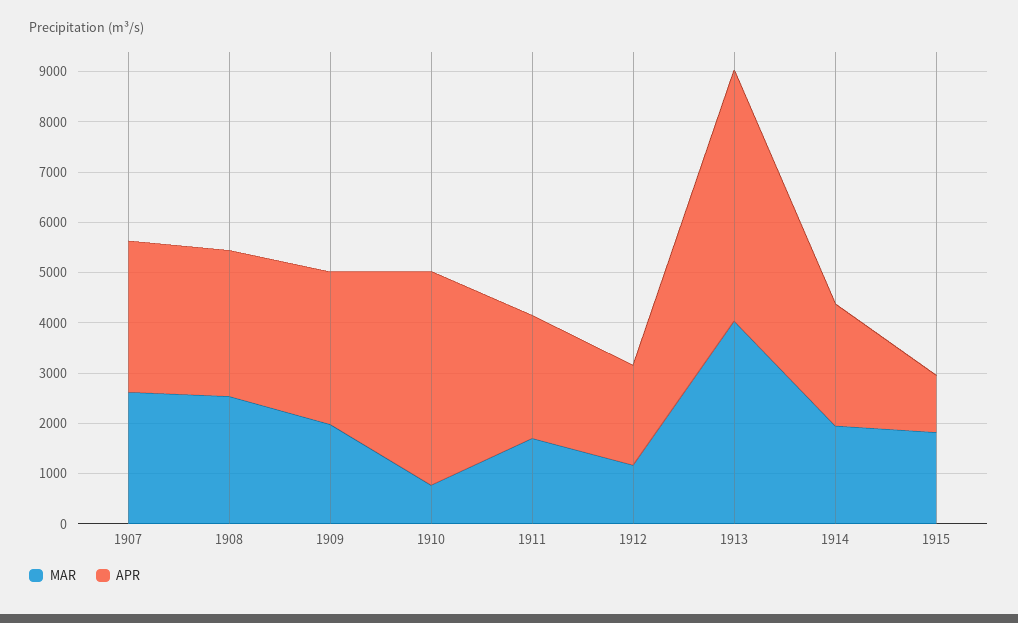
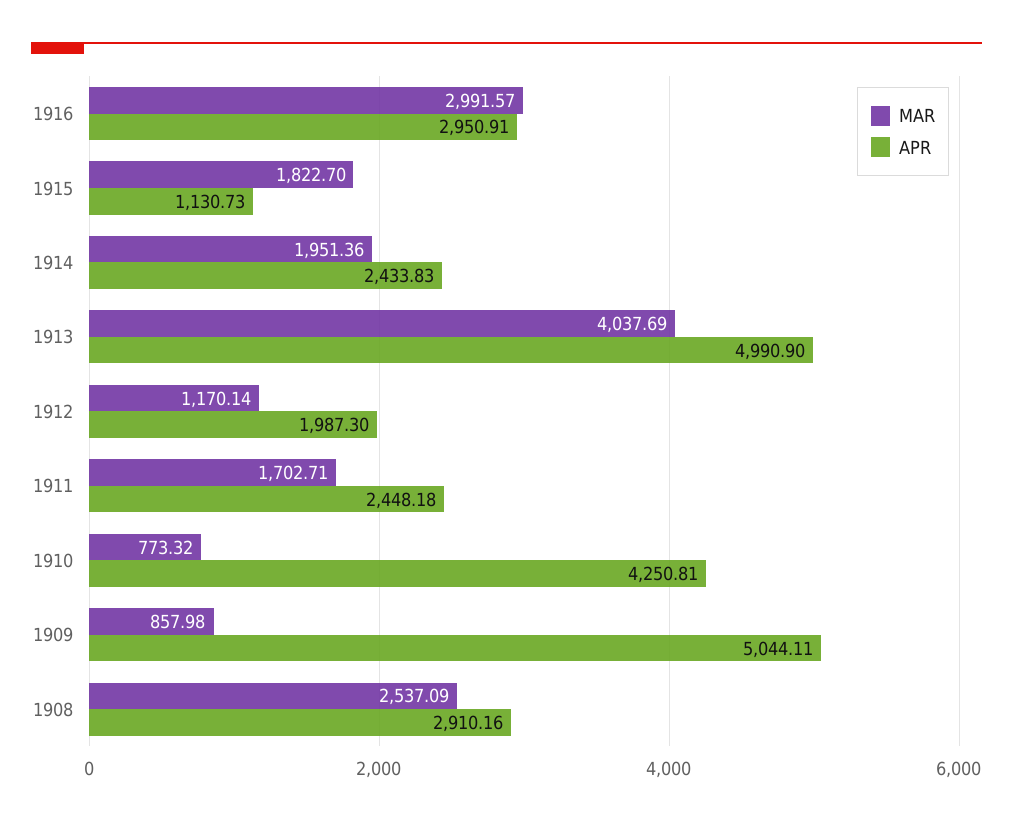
MAR, 1907: 2600 -> none
APR, 1907: 3000 -> none
MAR, 1909: 2000 -> 857.98
APR, 1909: 3000 -> 5044.11
MAR, 1916: none -> 2991.57
APR, 1916: none -> 2950.91

